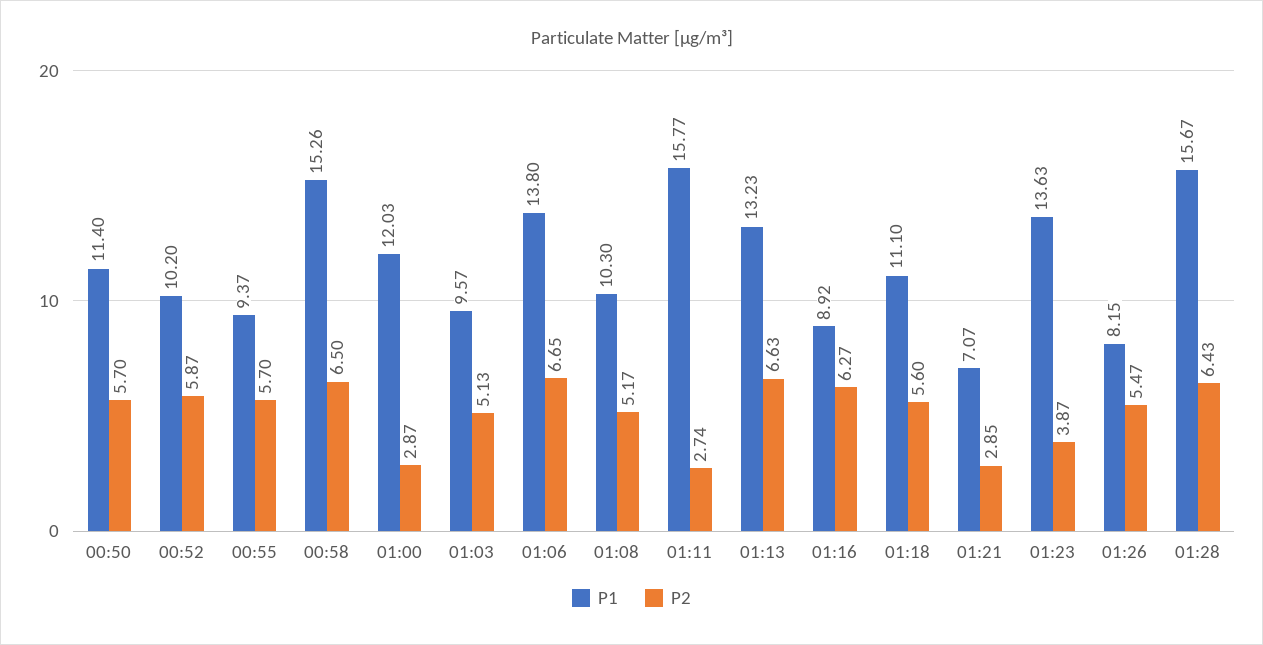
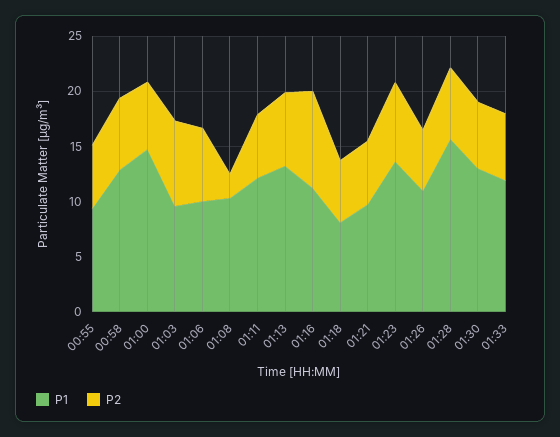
P1, 00:50: 11.4 -> none
P2, 00:50: 5.7 -> none
P1, 00:52: 10.2 -> none
P2, 00:52: 5.87 -> none
P1, 00:58: 15.26 -> 13
P1, 01:00: 12.03 -> 15
P2, 01:00: 2.87 -> 6
P2, 01:03: 5.13 -> 8
P1, 01:06: 13.8 -> 10
P2, 01:08: 5.17 -> 2
P1, 01:11: 15.77 -> 12
P2, 01:11: 2.74 -> 6
P1, 01:16: 8.92 -> 11
P2, 01:16: 6.27 -> 9
P1, 01:18: 11.1 -> 8
P1, 01:21: 7.07 -> 10
P2, 01:21: 2.85 -> 6
P2, 01:23: 3.87 -> 7
P1, 01:26: 8.15 -> 11
P1, 01:30: none -> 13
P2, 01:30: none -> 6
P1, 01:33: none -> 12
P2, 01:33: none -> 6

